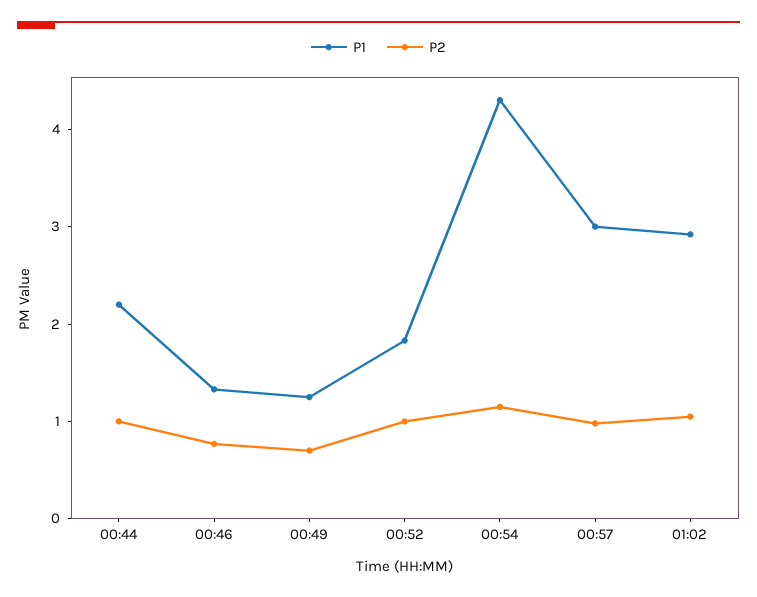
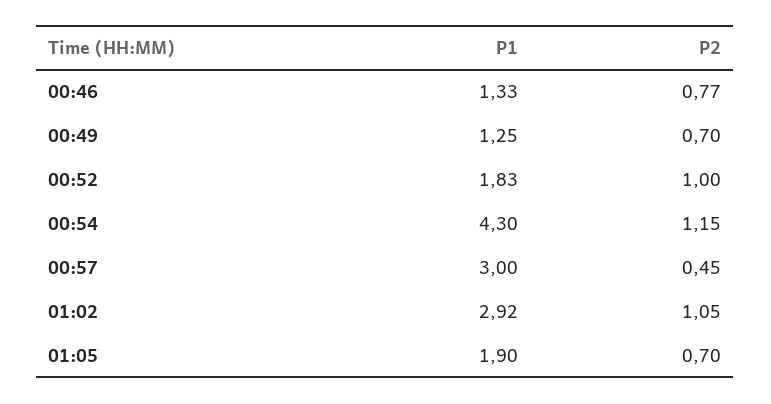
P1, 00:44: 2.2 -> none
P2, 00:44: 1 -> none
P2, 00:57: 1 -> 0.45
P1, 01:05: none -> 1.9
P2, 01:05: none -> 0.7

